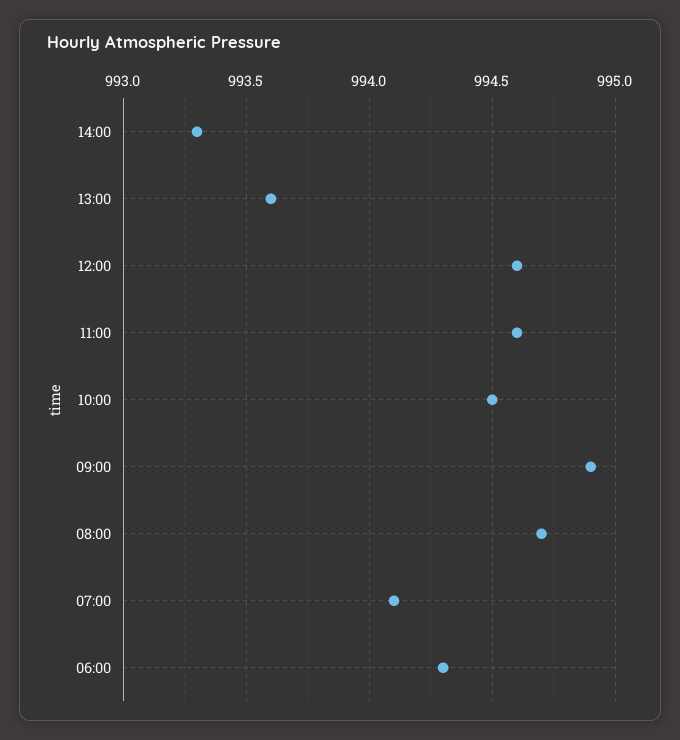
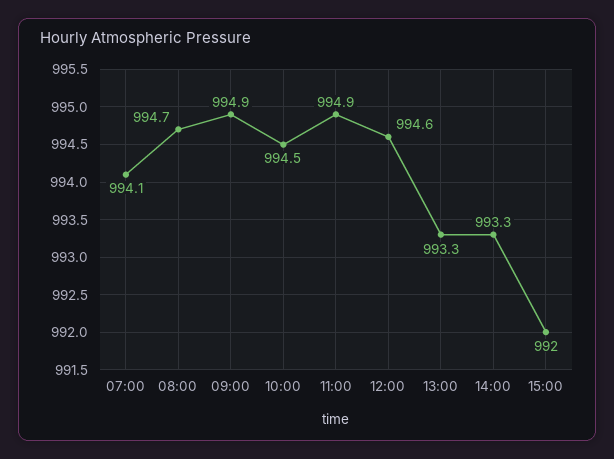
13:00: 993.6 -> 993.3
11:00: 994.6 -> 994.9
06:00: 994.3 -> none
15:00: none -> 992

